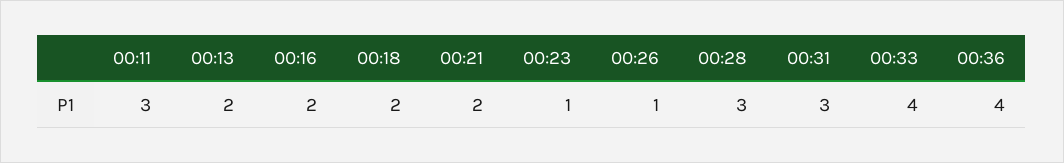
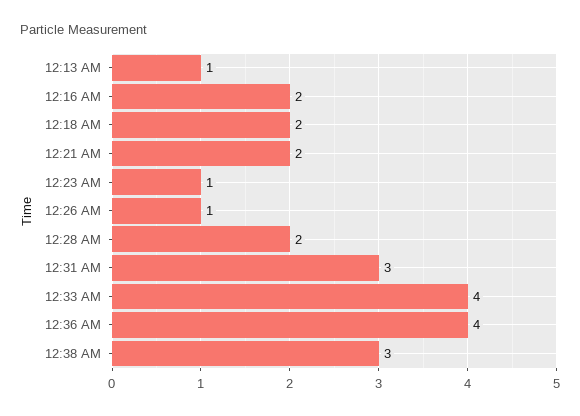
00:11: 3 -> none
00:13: 2 -> 1
00:28: 3 -> 2
12:38 AM: none -> 3

